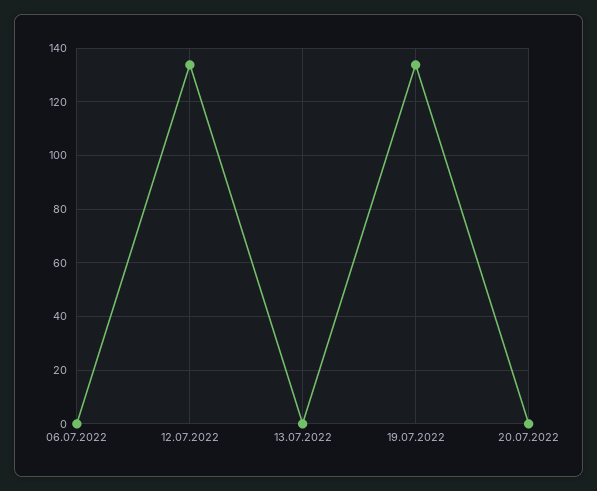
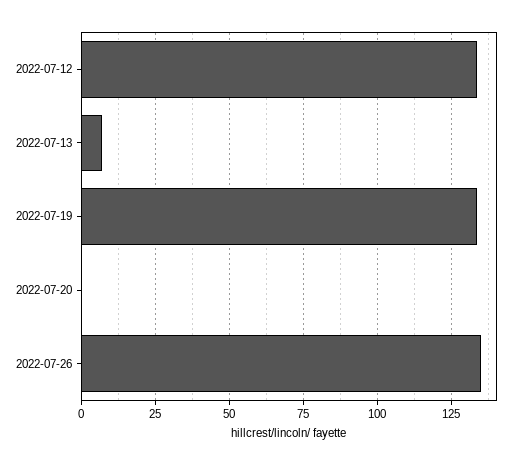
06.07.2022: 0 -> none
13.07.2022: 0 -> 7.5
2022-07-26: none -> 135

